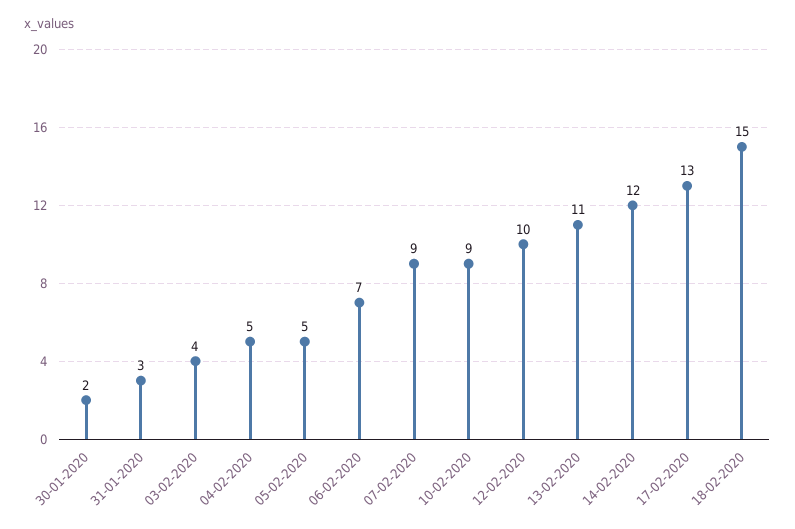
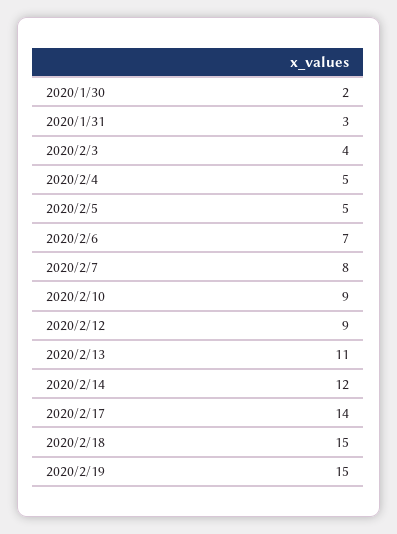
07-02-2020: 9 -> 8
12-02-2020: 10 -> 9
17-02-2020: 13 -> 14
2020/2/19: none -> 15

